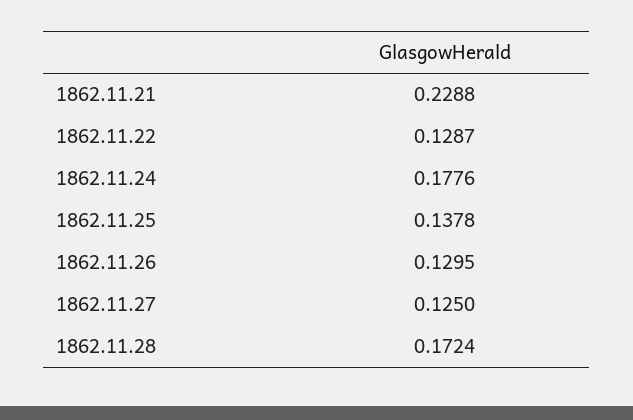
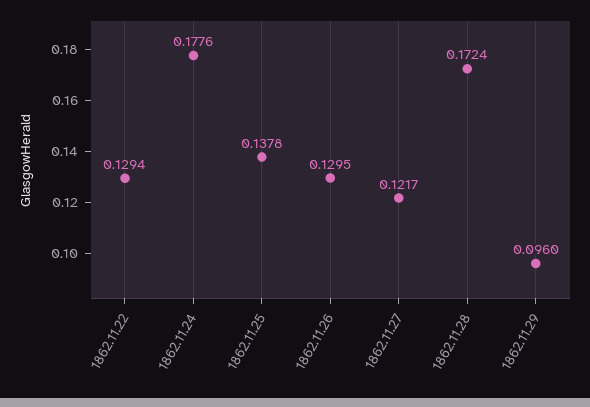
1862.11.21: 0.2288 -> none
1862.11.22: 0.1287 -> 0.1294
1862.11.27: 0.125 -> 0.1217
1862.11.29: none -> 0.096

